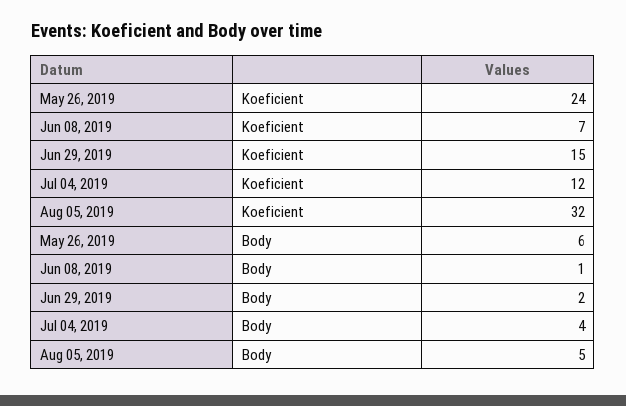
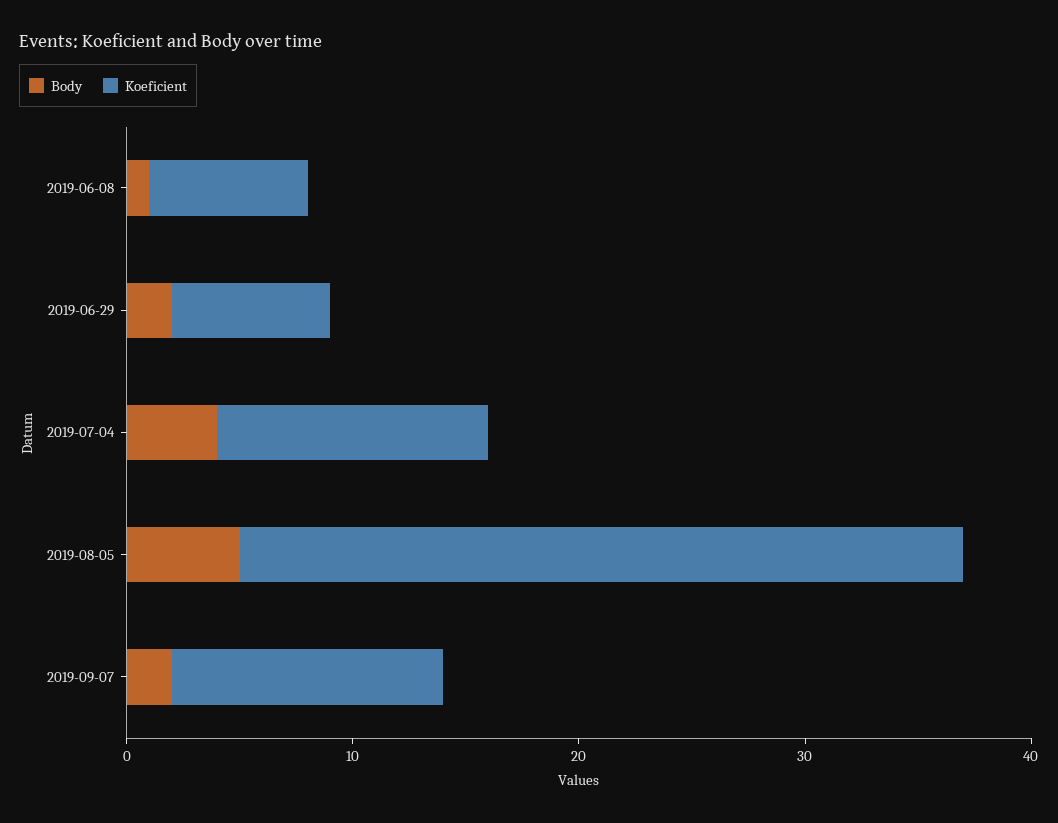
Koeficient, May 26, 2019: 24 -> none
Koeficient, Jun 29, 2019: 15 -> 7
Body, May 26, 2019: 6 -> none
Body, 2019-09-07: none -> 2
Koeficient, 2019-09-07: none -> 12

